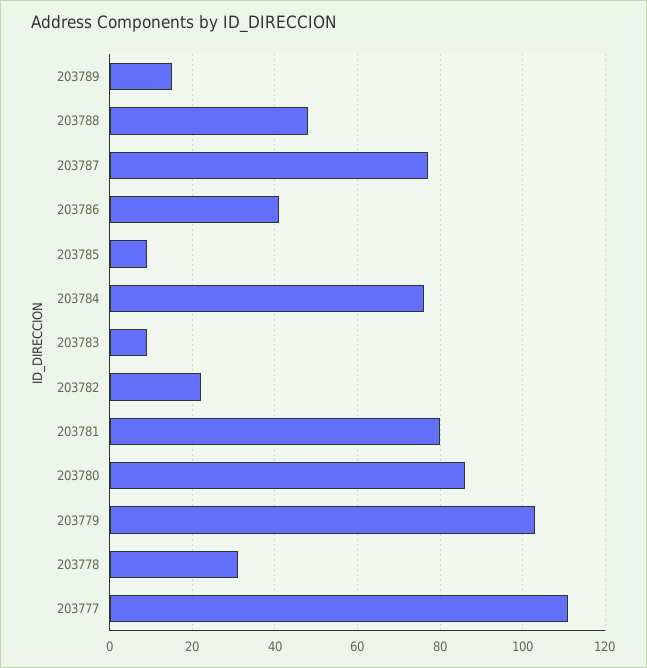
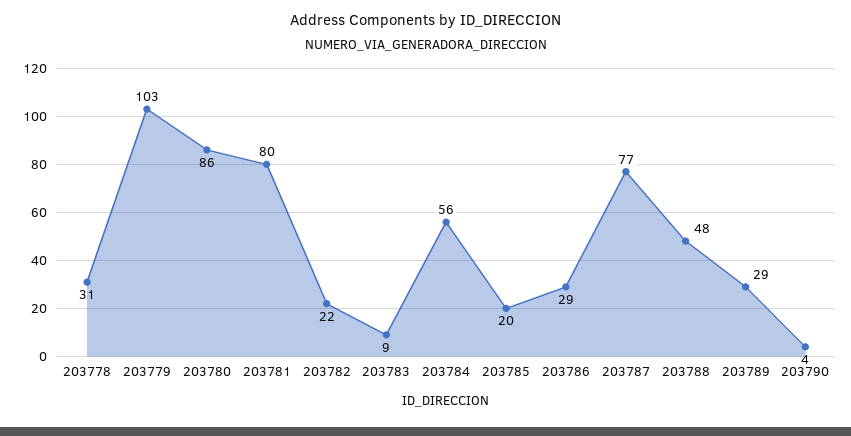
203789: 15 -> 29
203786: 40 -> 29
203785: 10 -> 20
203784: 75 -> 56
203777: 110 -> none
203790: none -> 4

